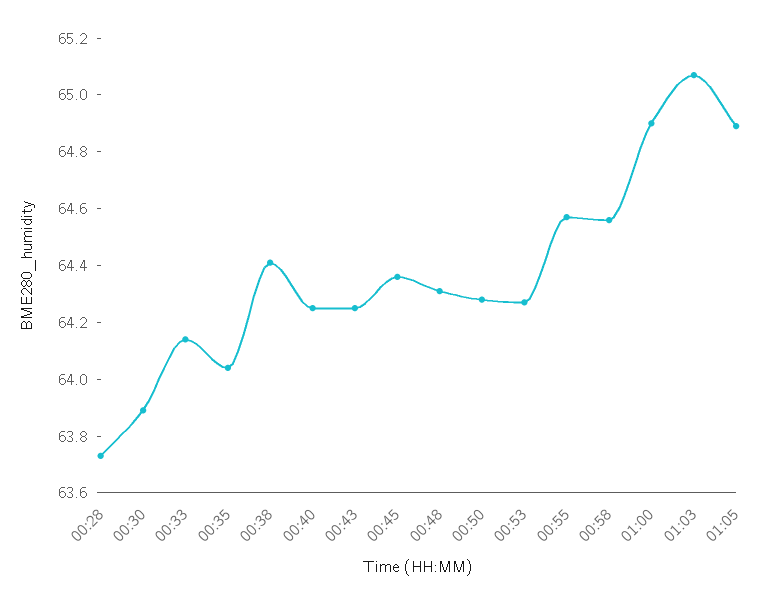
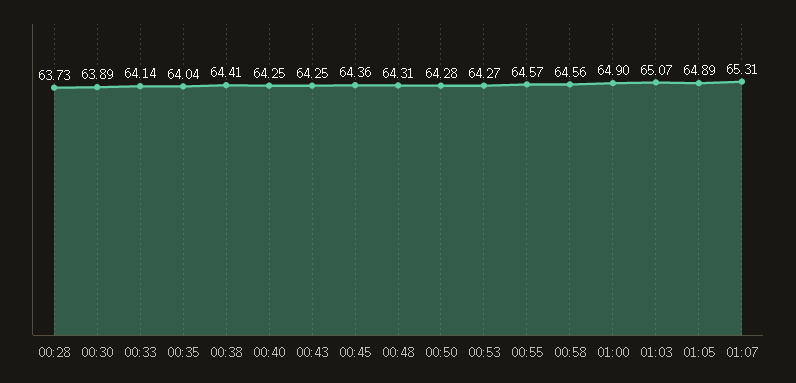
01:07: none -> 65.31

